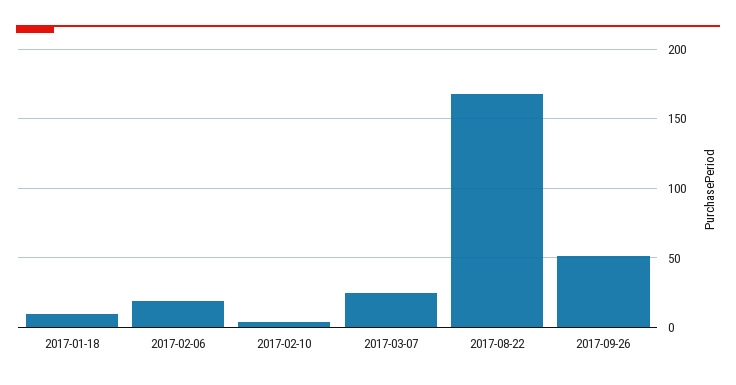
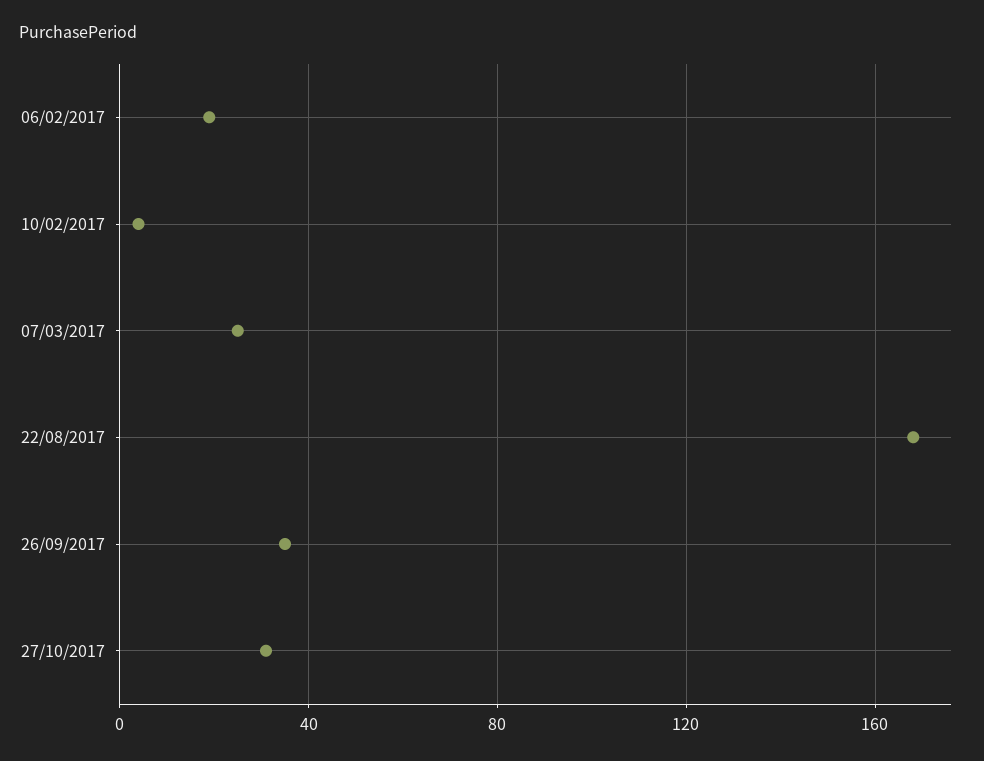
2017-01-18: 10 -> none
2017-09-26: 50 -> 35
27/10/2017: none -> 30

